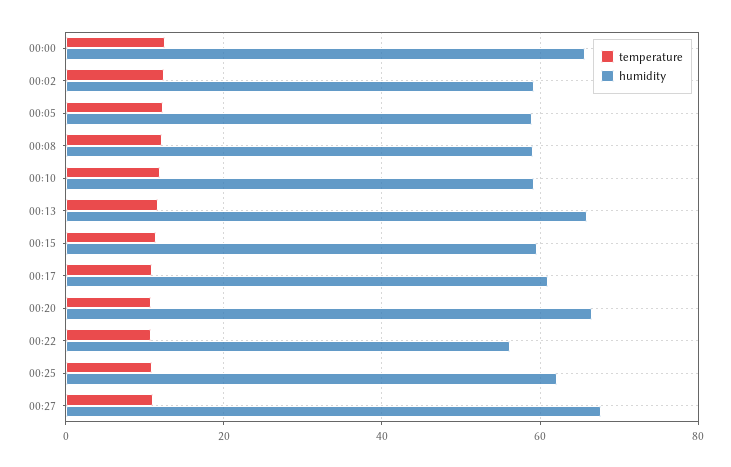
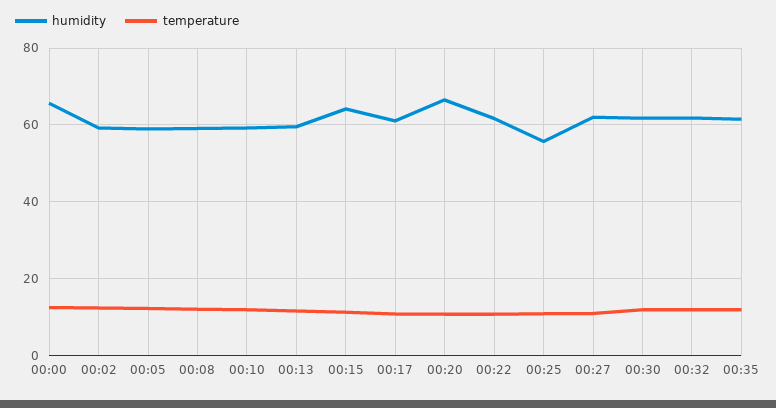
humidity, 00:13: 66 -> 60
humidity, 00:15: 60 -> 64
humidity, 00:22: 56 -> 62
humidity, 00:25: 62 -> 56
humidity, 00:27: 68 -> 62
humidity, 00:30: none -> 62
temperature, 00:30: none -> 12
humidity, 00:32: none -> 62
temperature, 00:32: none -> 12
humidity, 00:35: none -> 62
temperature, 00:35: none -> 12

